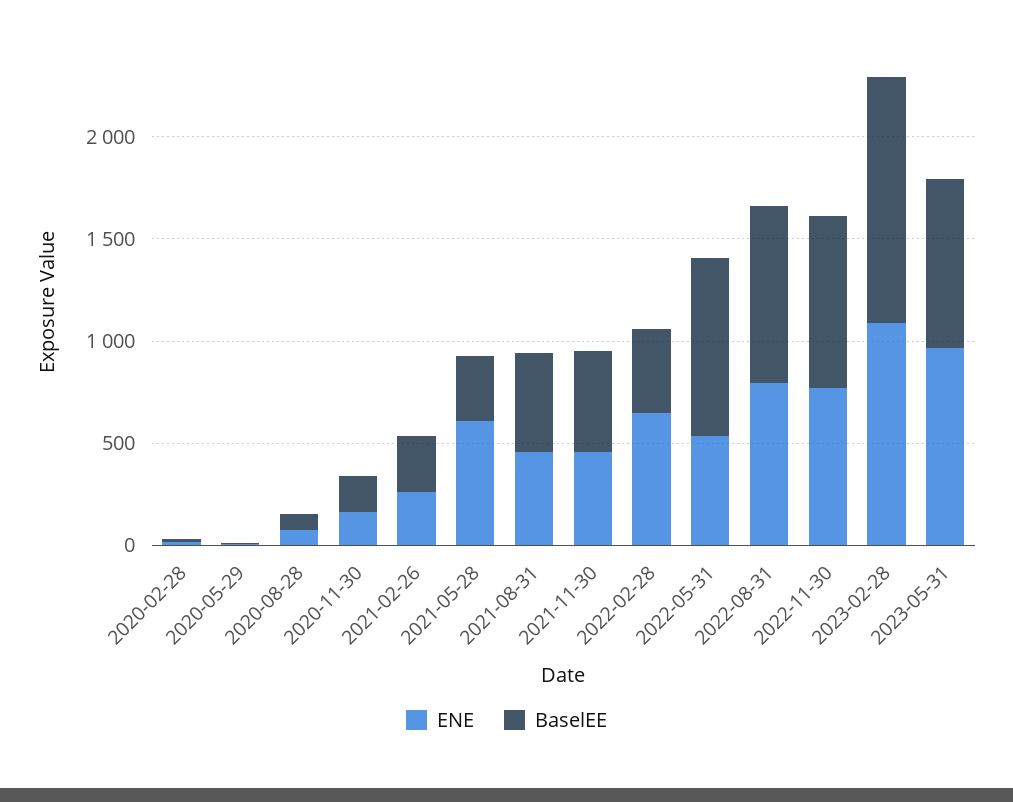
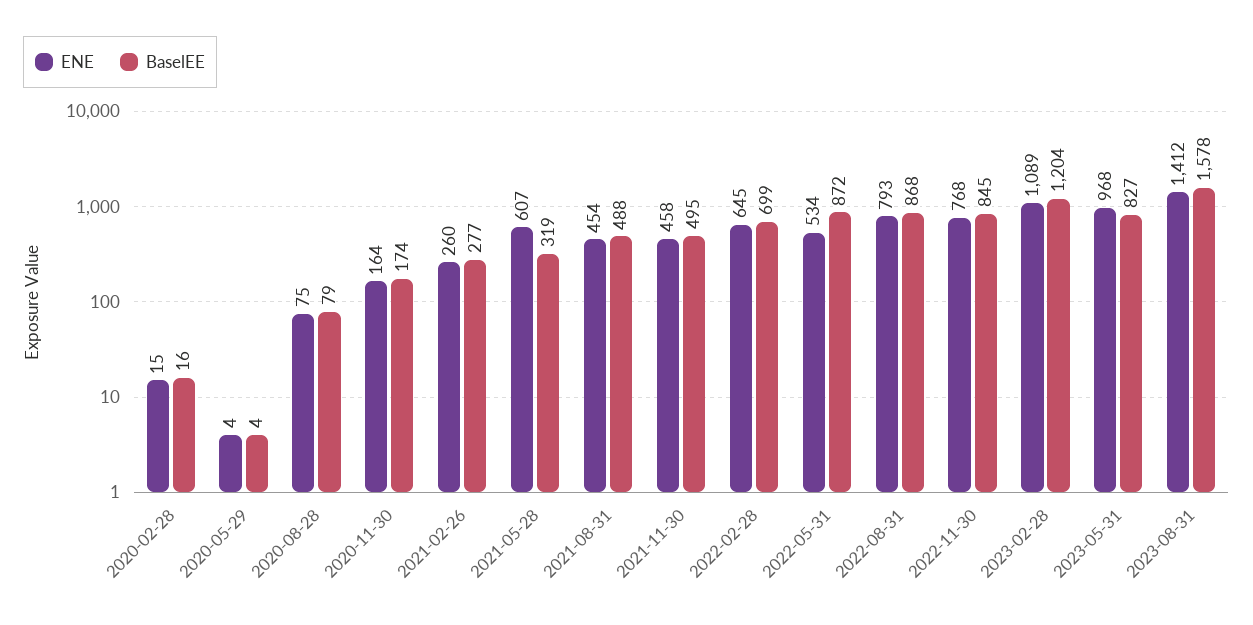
BaselEE, 2022-02-28: 400 -> 699
ENE, 2023-08-31: none -> 1412
BaselEE, 2023-08-31: none -> 1578

